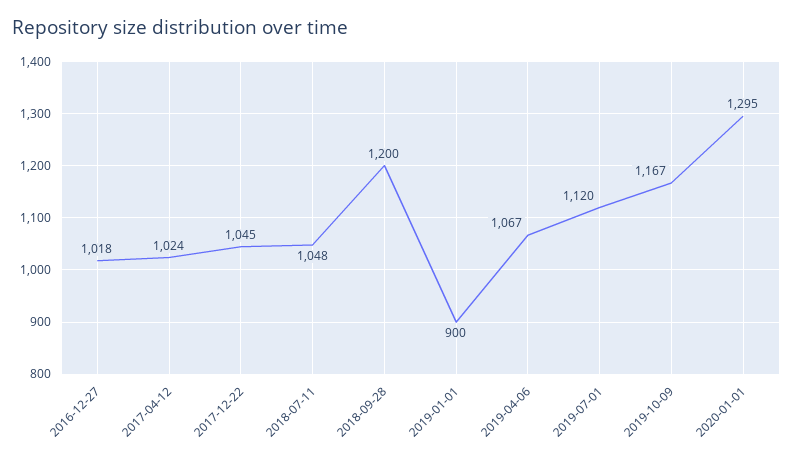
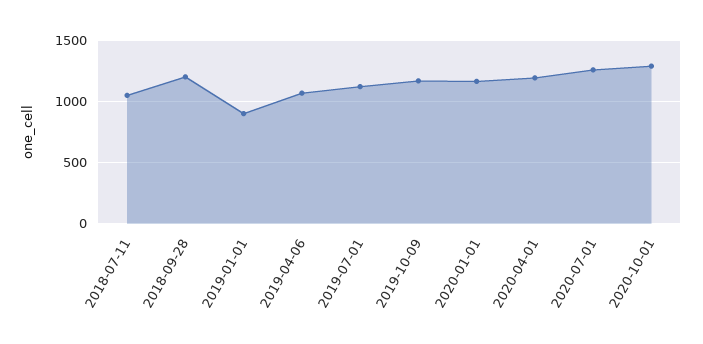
2016-12-27: 1018 -> none
2017-04-12: 1024 -> none
2017-12-22: 1045 -> none
2020-01-01: 1295 -> 1150
2020-04-01: none -> 1200
2020-07-01: none -> 1250
2020-10-01: none -> 1300

